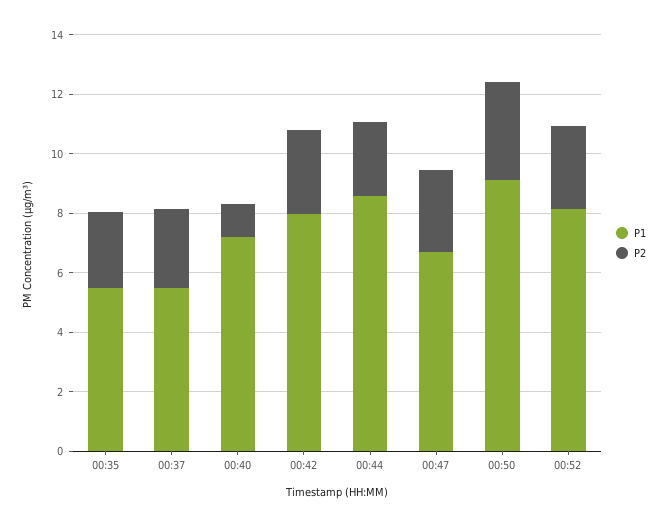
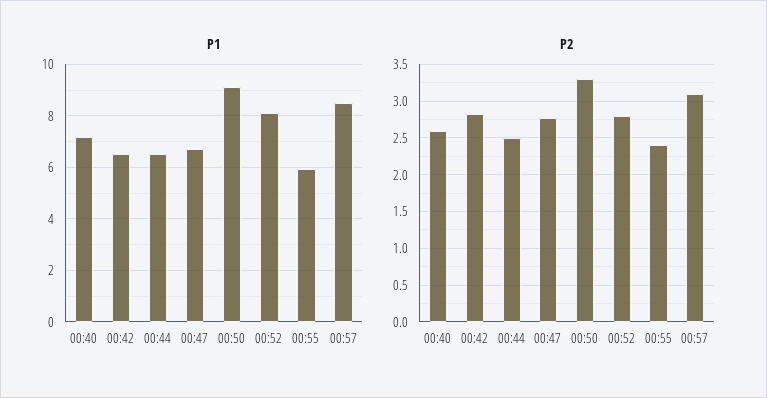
P1, 00:35: 5.5 -> none
P2, 00:35: 2.5 -> none
P1, 00:37: 5.5 -> none
P2, 00:37: 2.5 -> none
P2, 00:40: 1 -> 2.6
P1, 00:42: 8 -> 6.5
P1, 00:44: 8.5 -> 6.5
P1, 00:55: none -> 6
P1, 00:57: none -> 8.5
P2, 00:55: none -> 2.4
P2, 00:57: none -> 3.1

